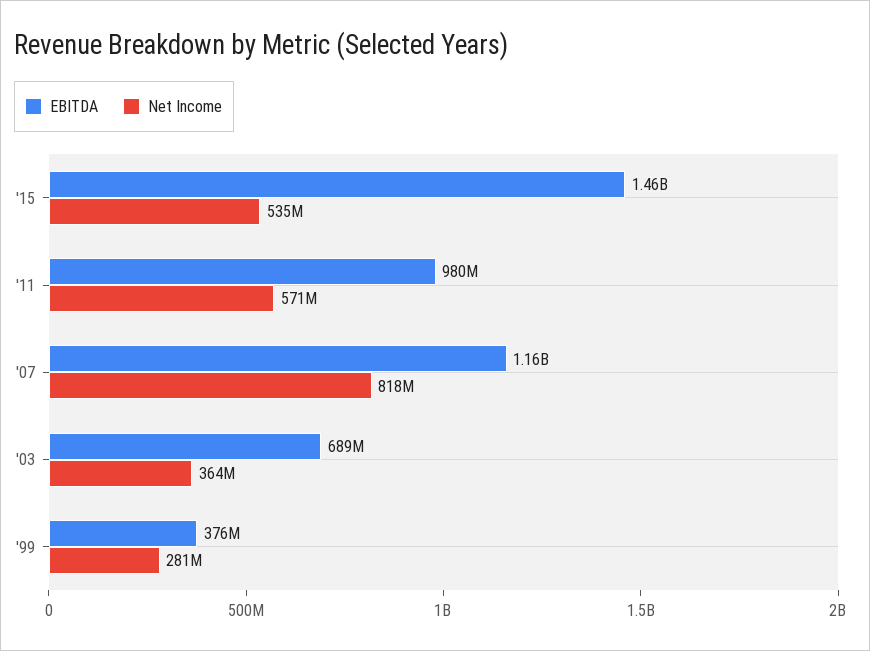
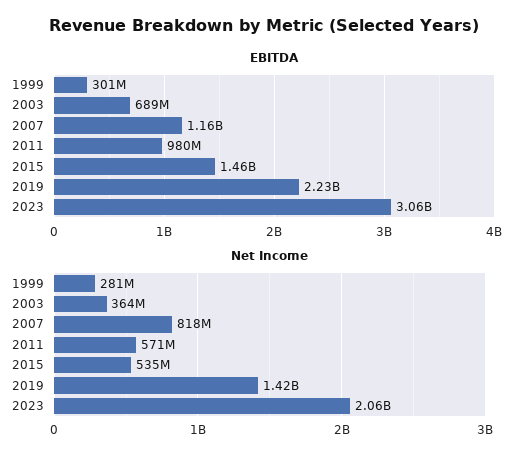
EBITDA, '99: 376000000 -> 301000000
EBITDA, 2019: none -> 2230000000
EBITDA, 2023: none -> 3060000000
Net Income, 2019: none -> 1420000000
Net Income, 2023: none -> 2060000000

